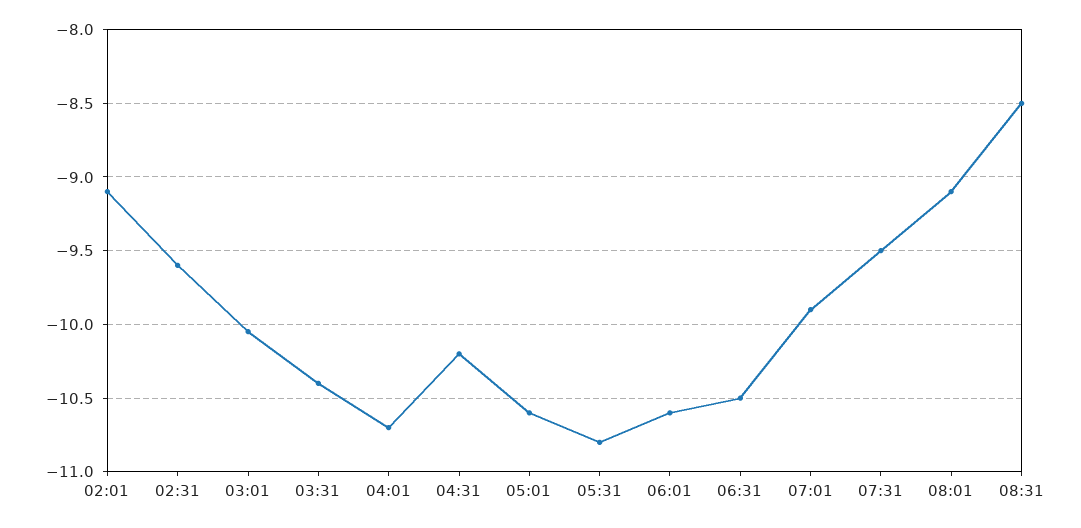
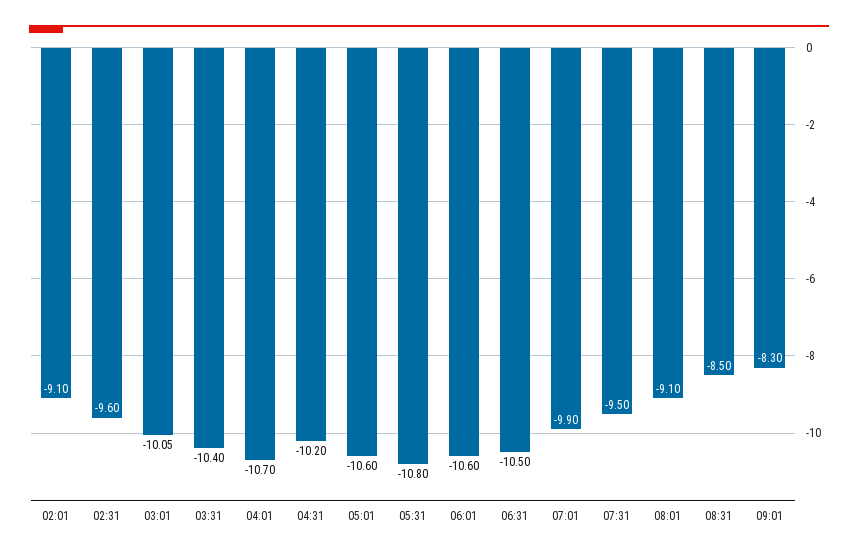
09:01: none -> -8.3

